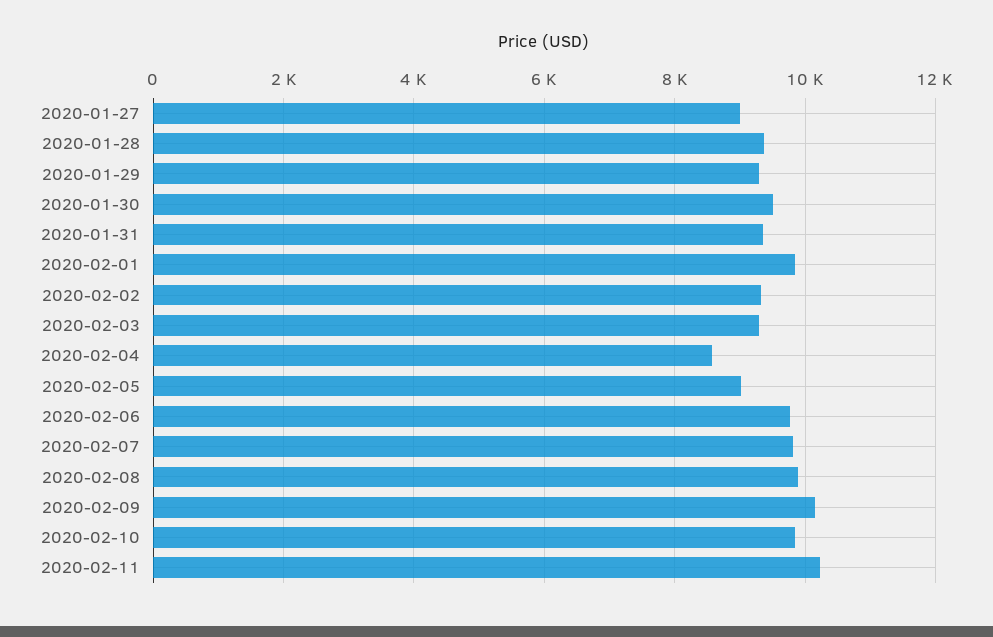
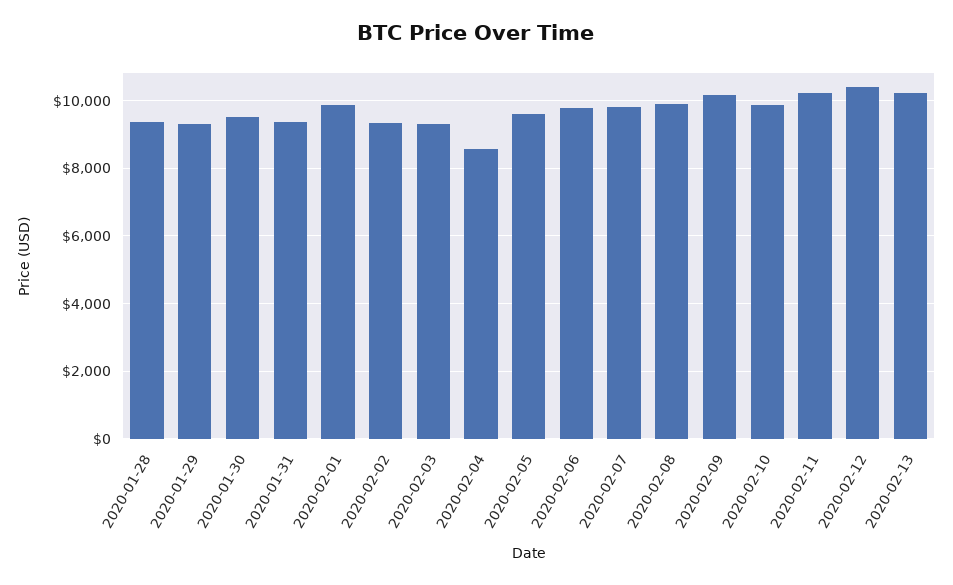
2020-01-27: 9000 -> none
2020-02-05: 9000 -> 9600
2020-02-12: none -> 10400
2020-02-13: none -> 10200

